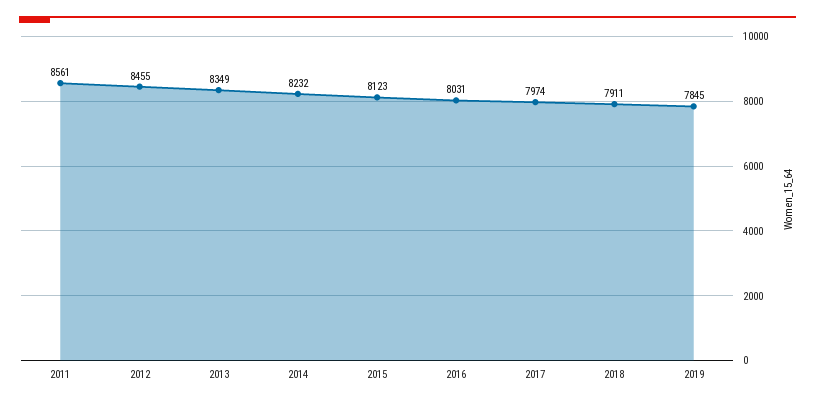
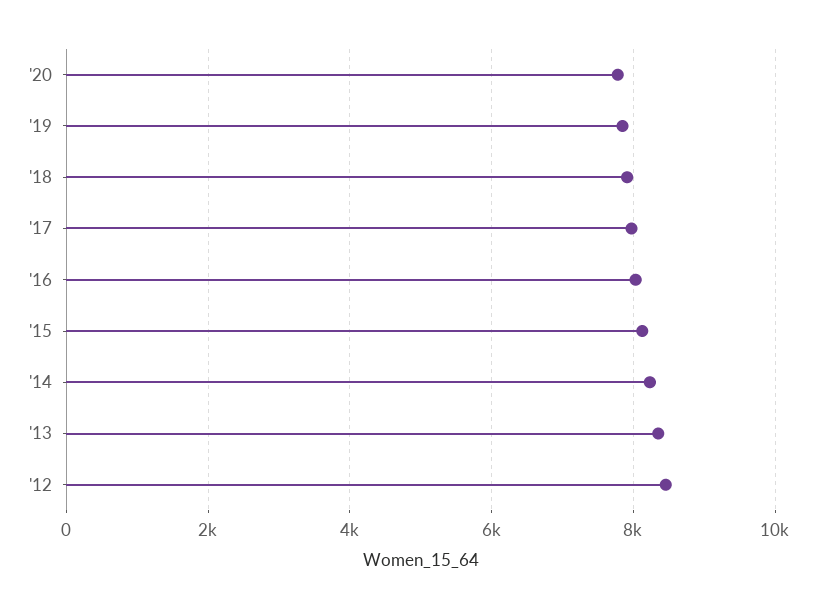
2011: 8561 -> none
'20: none -> 7800

